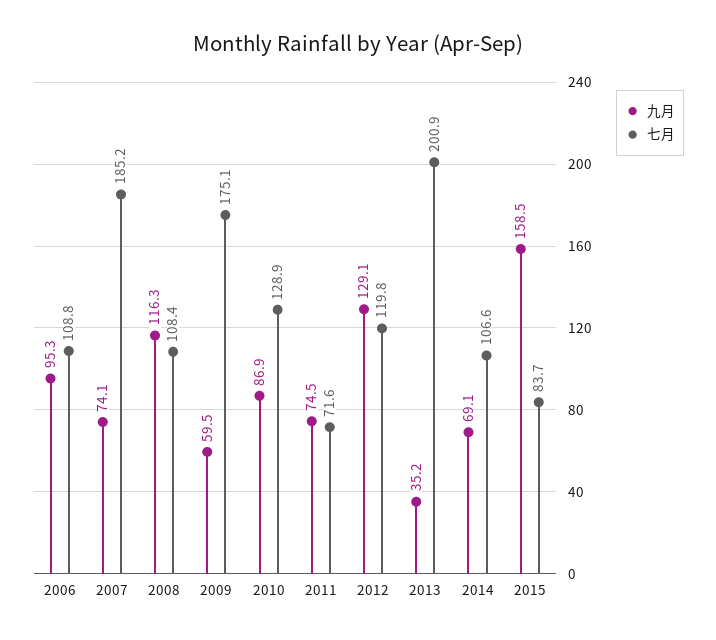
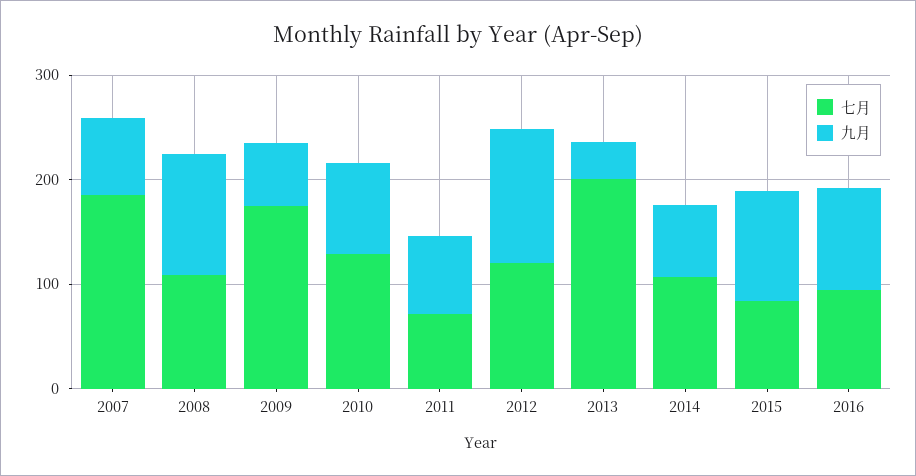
九月, 2006: 95.3 -> none
七月, 2006: 108.8 -> none
九月, 2015: 158.5 -> 100
七月, 2016: none -> 100
九月, 2016: none -> 100

